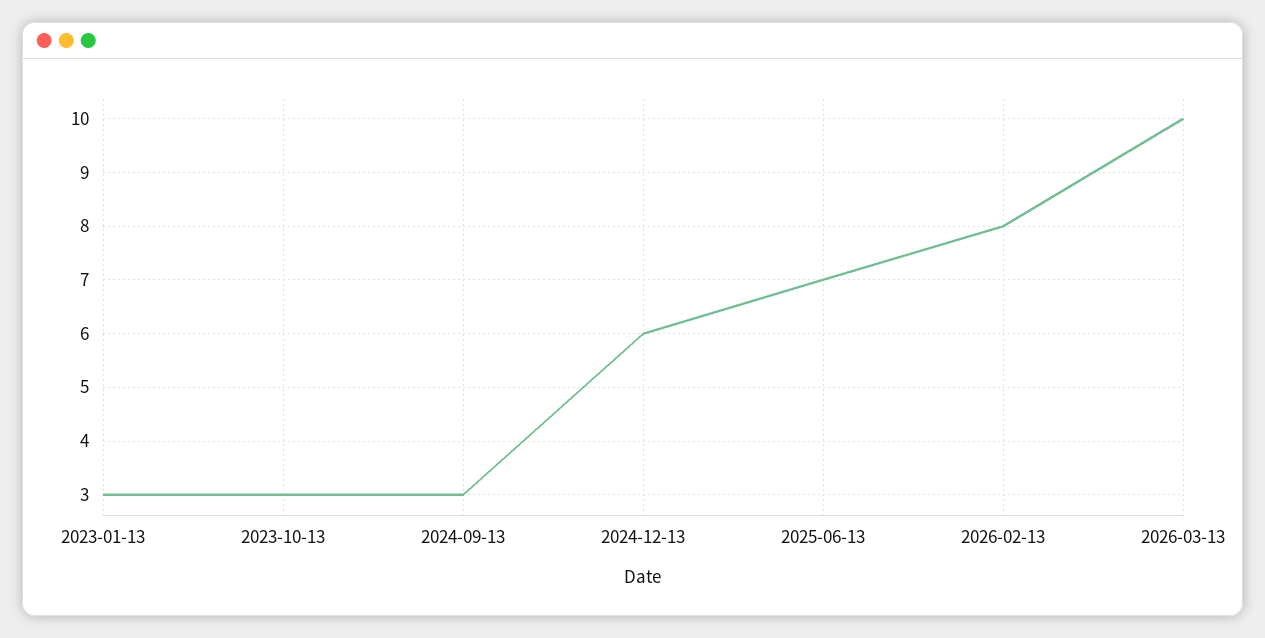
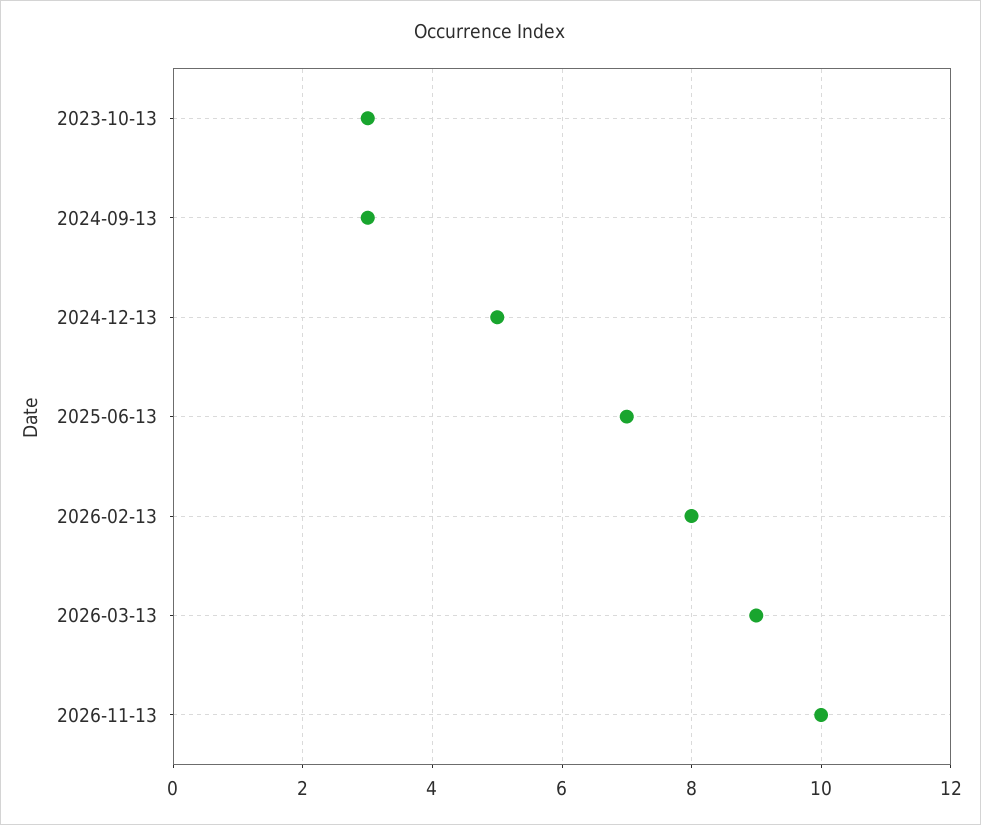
2023-01-13: 3 -> none
2024-12-13: 6 -> 5
2026-03-13: 10 -> 9
2026-11-13: none -> 10

